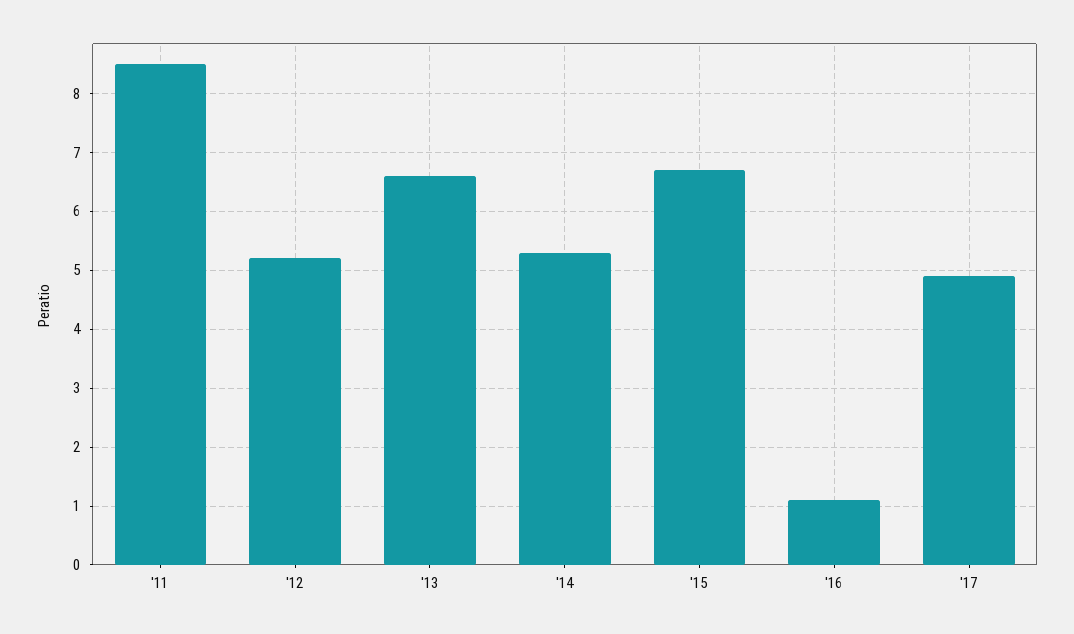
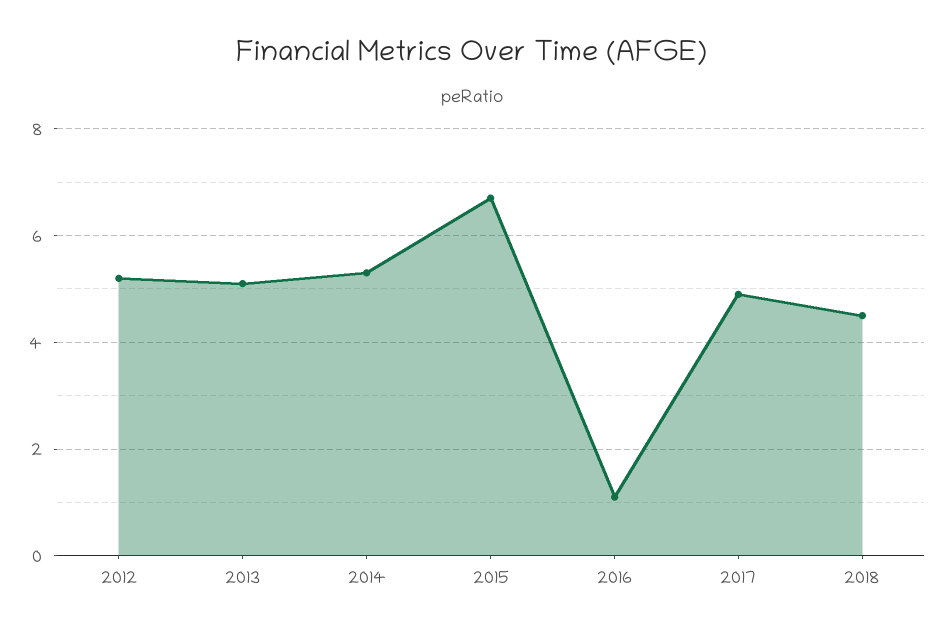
'11: 8.5 -> none
'13: 6.5 -> 5
2018: none -> 4.5

